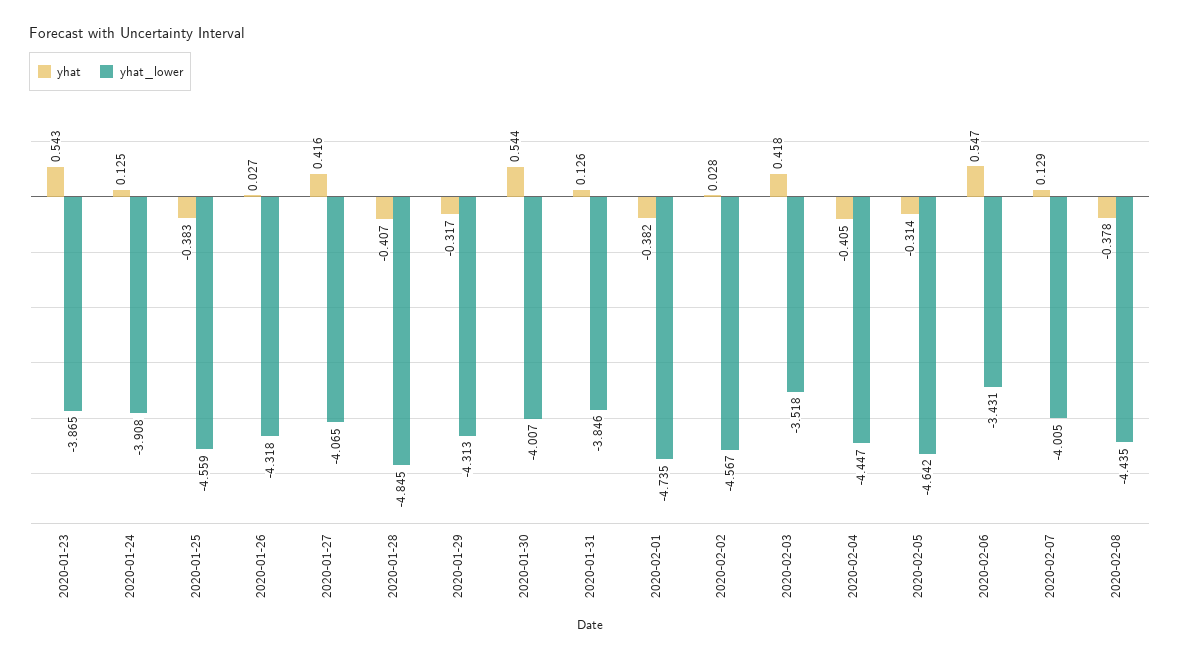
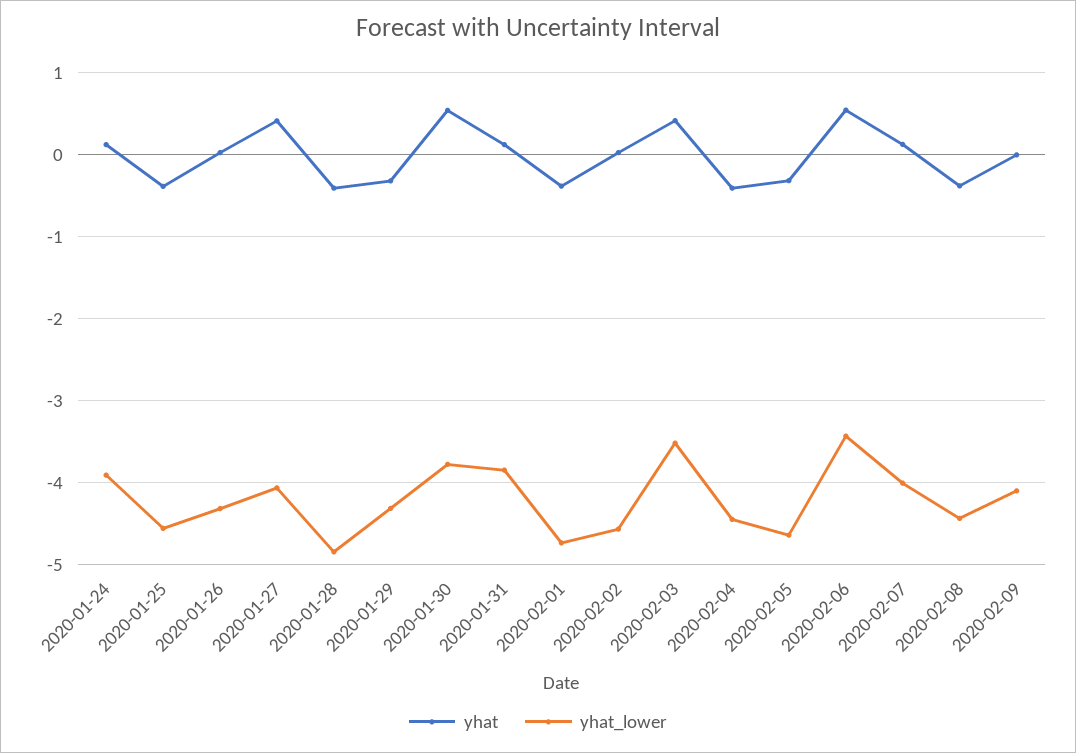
yhat, 2020-01-23: 0.543 -> none
yhat_lower, 2020-01-23: -3.865 -> none
yhat_lower, 2020-01-30: -4.007 -> -3.8
yhat, 2020-02-09: none -> 0
yhat_lower, 2020-02-09: none -> -4.1

